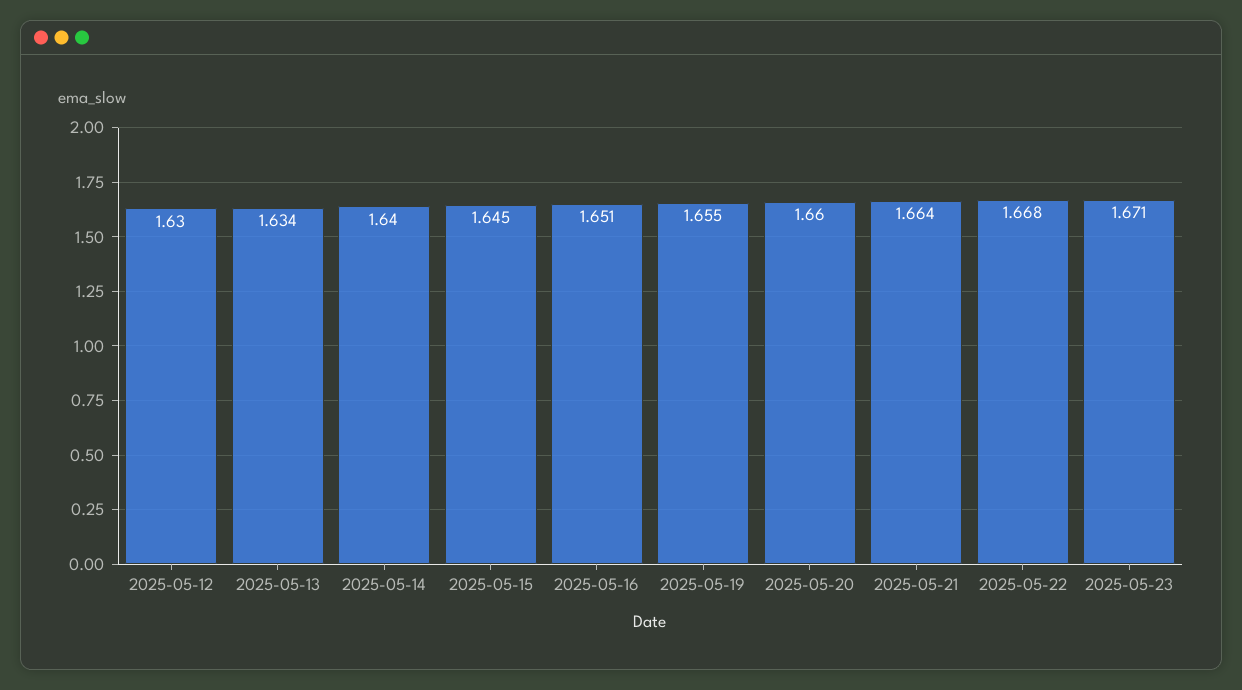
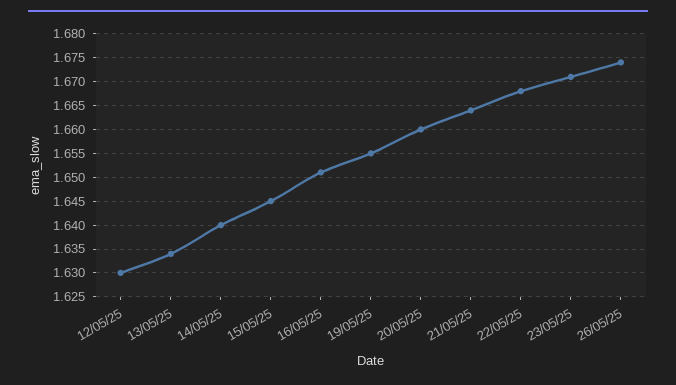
26/05/25: none -> 1.675

